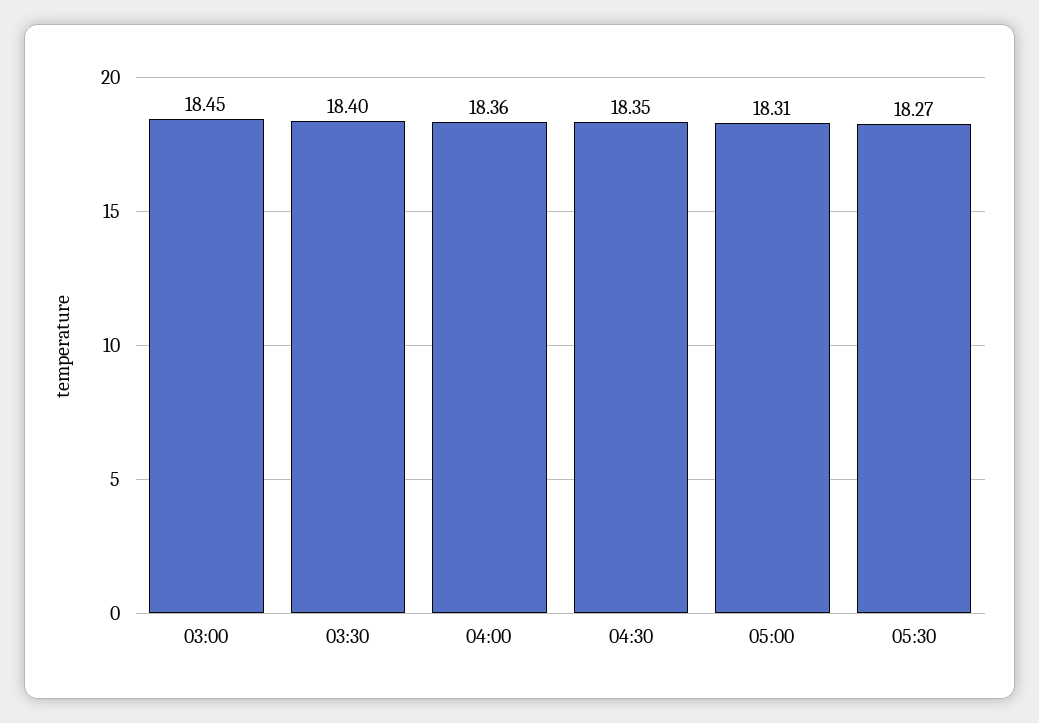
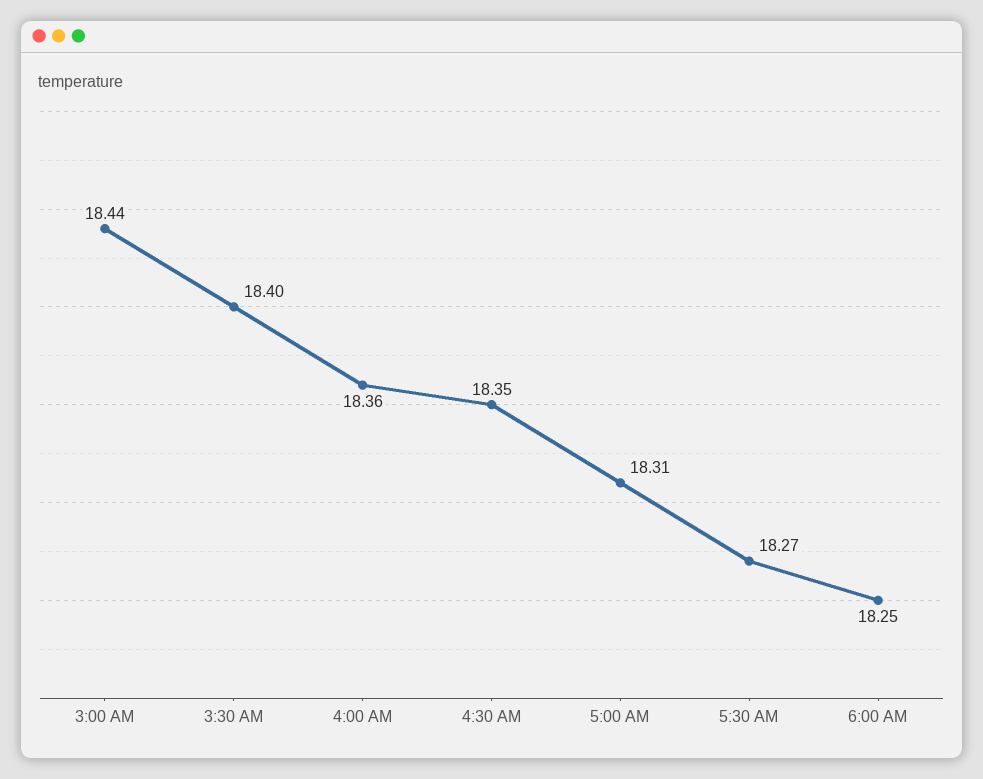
03:00: 18.45 -> 18.44
6:00 AM: none -> 18.25

